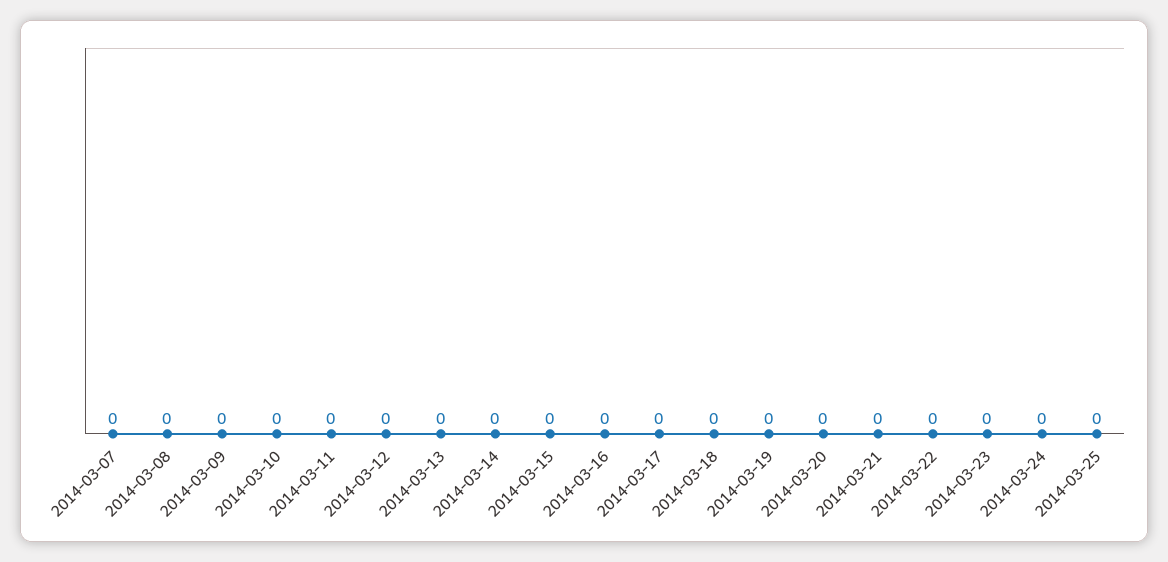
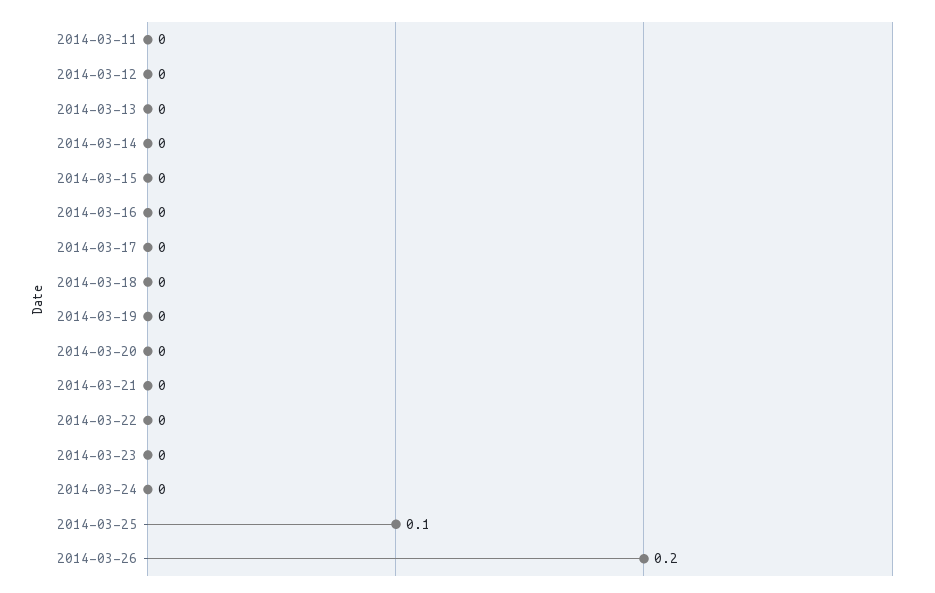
2014-03-07: 0 -> none
2014-03-08: 0 -> none
2014-03-09: 0 -> none
2014-03-10: 0 -> none
2014-03-25: 0 -> 0.1
2014-03-26: none -> 0.2

